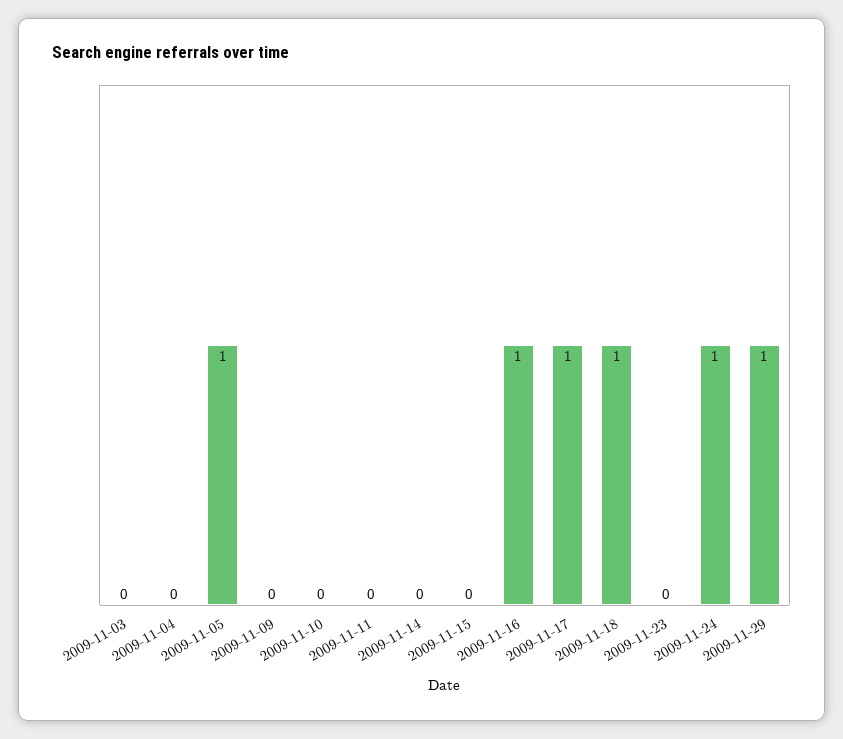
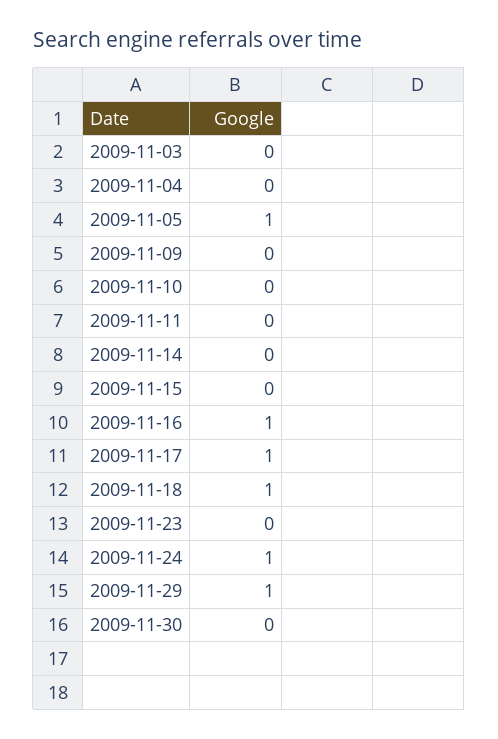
2009-11-30: none -> 0

